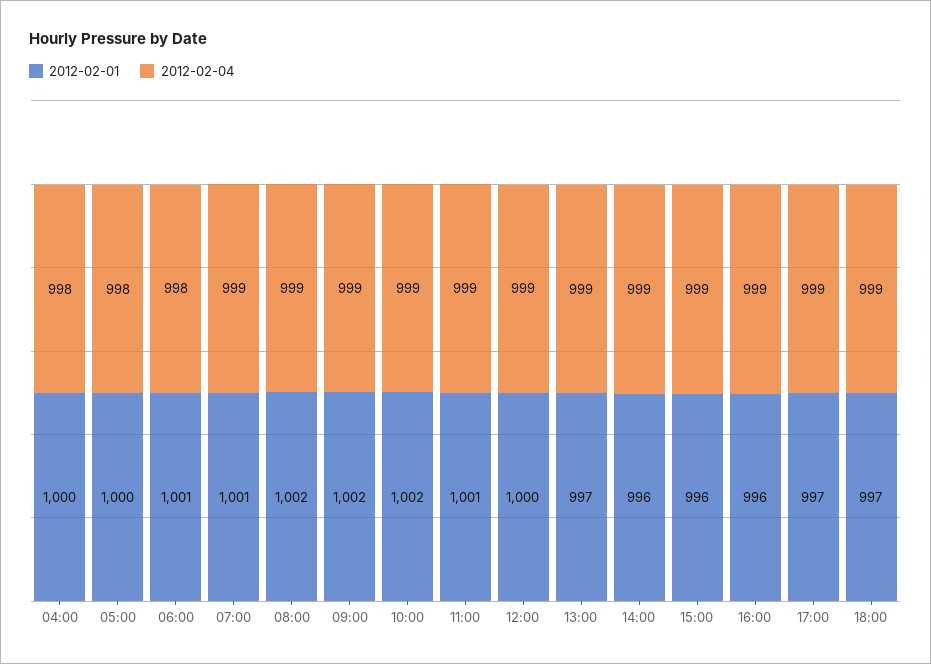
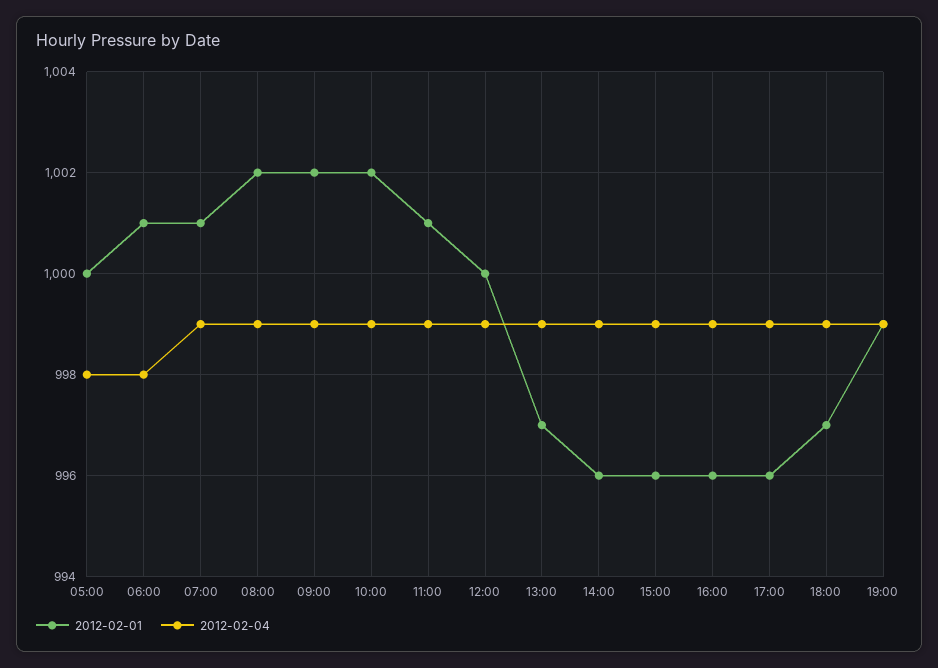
2012-02-01, 04:00: 1000 -> none
2012-02-04, 04:00: 998 -> none
2012-02-01, 17:00: 997 -> 996
2012-02-01, 19:00: none -> 999
2012-02-04, 19:00: none -> 999

